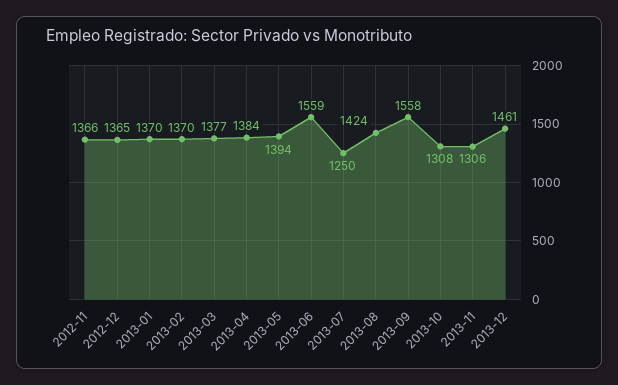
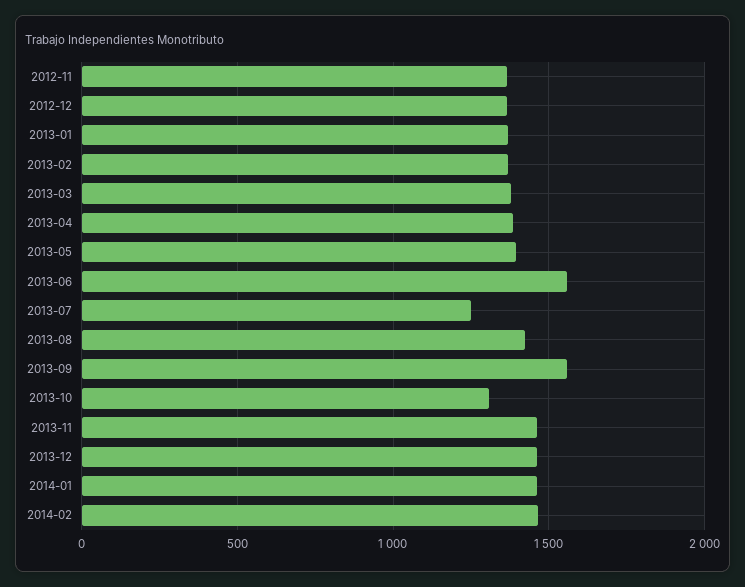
2013-11: 1306 -> 1450
2014-01: none -> 1450
2014-02: none -> 1450

